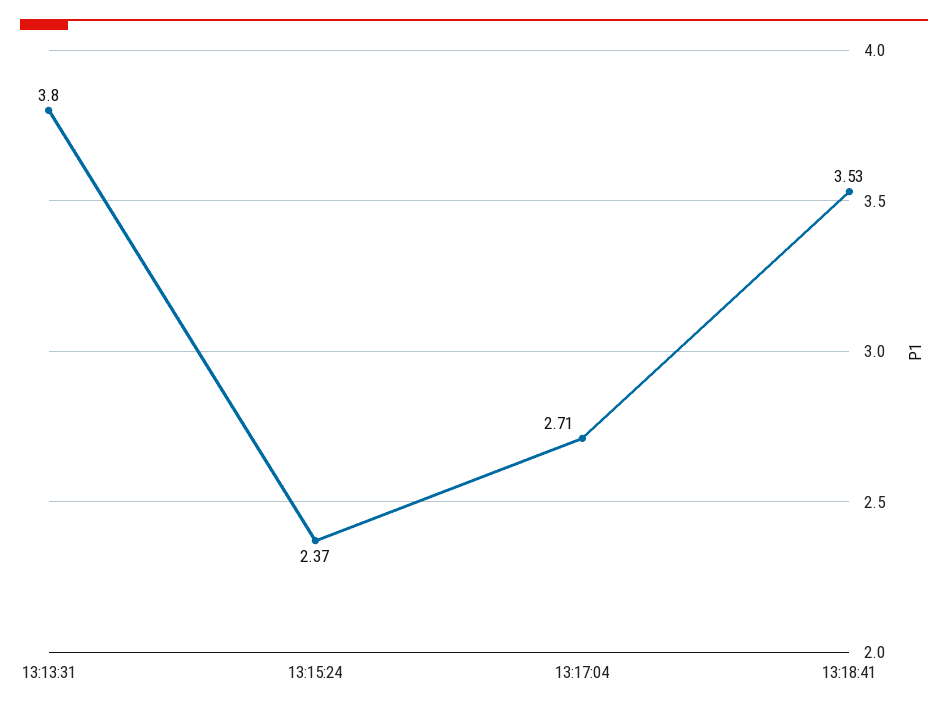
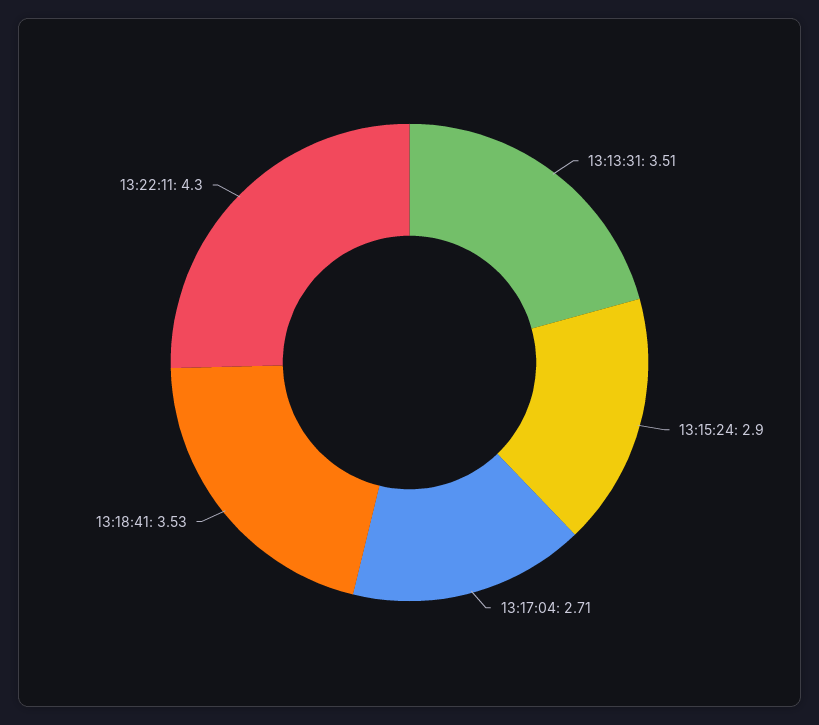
13:13:31: 3.8 -> 3.51
13:15:24: 2.37 -> 2.9
13:22:11: none -> 4.3

